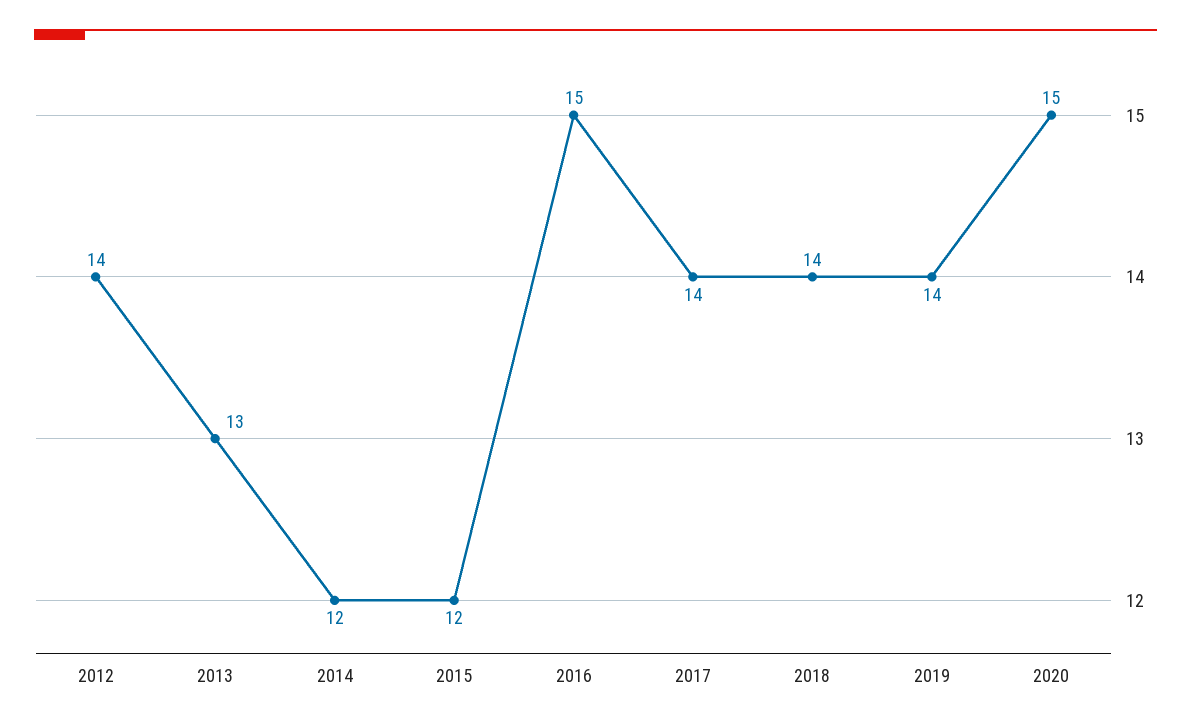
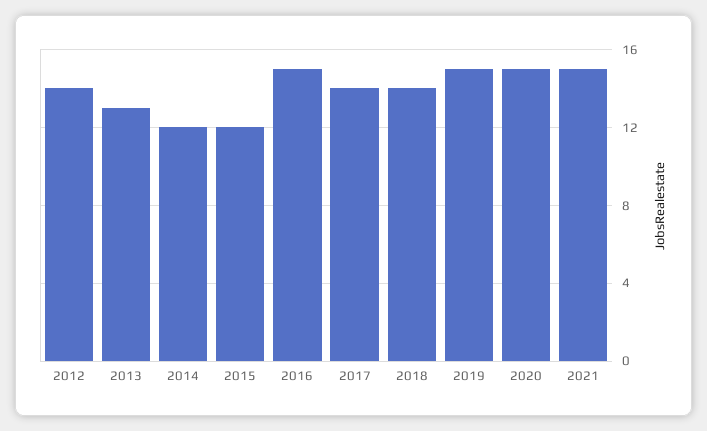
2019: 14 -> 15
2021: none -> 15

